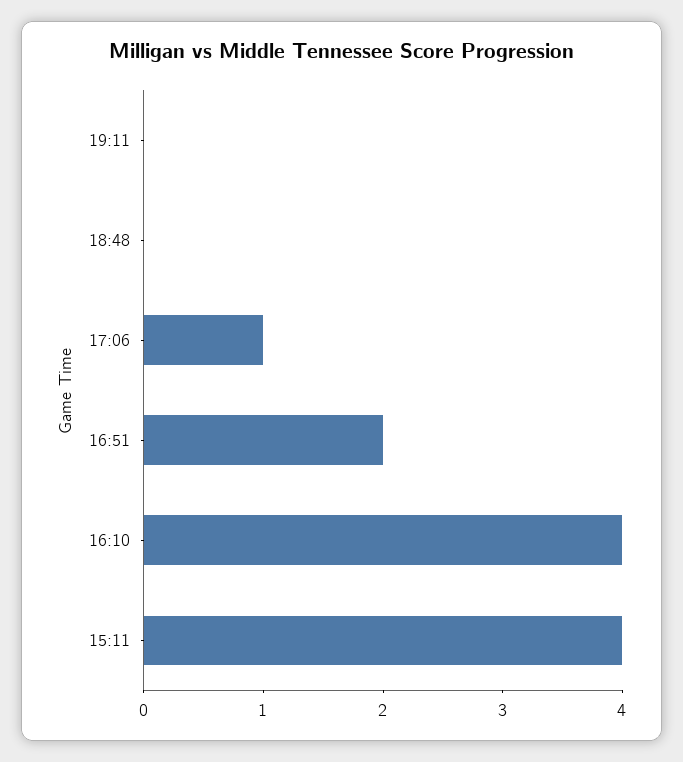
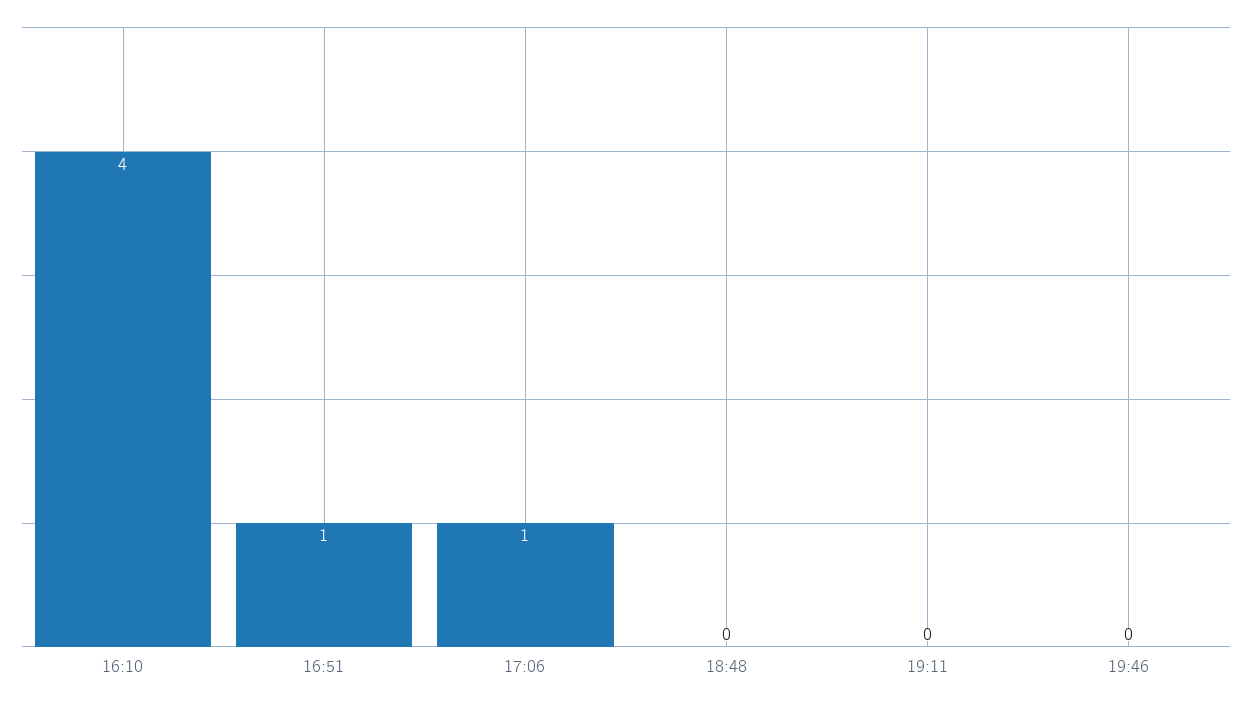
16:51: 2 -> 1
15:11: 4 -> none
19:46: none -> 0

